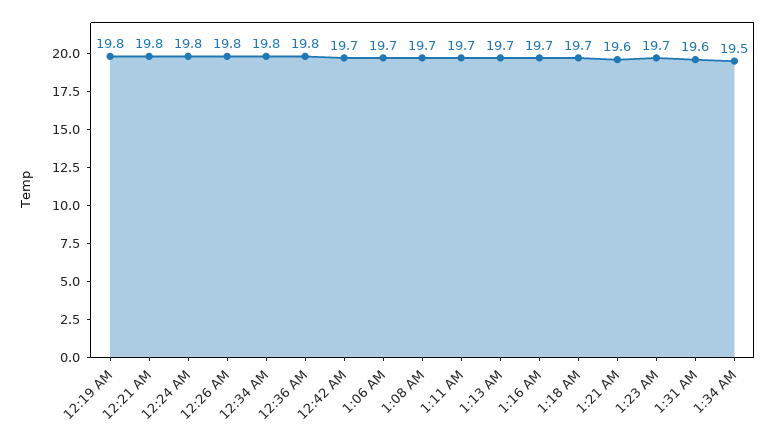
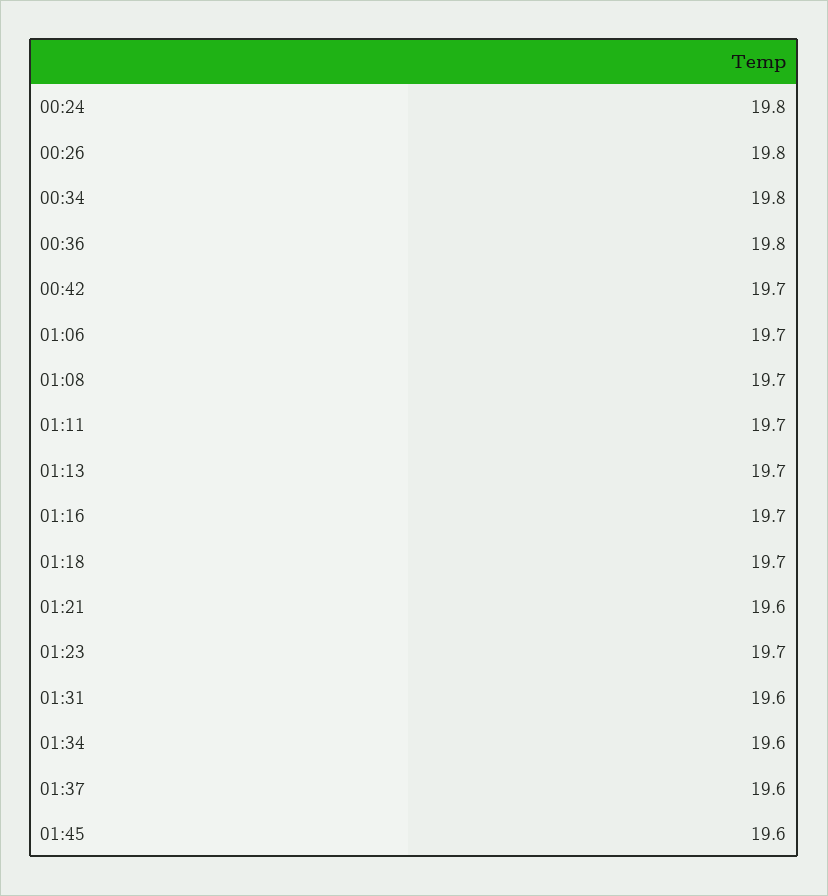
12:19 AM: 19.8 -> none
12:21 AM: 19.8 -> none
1:34 AM: 19.5 -> 19.6
01:37: none -> 19.6
01:45: none -> 19.6

